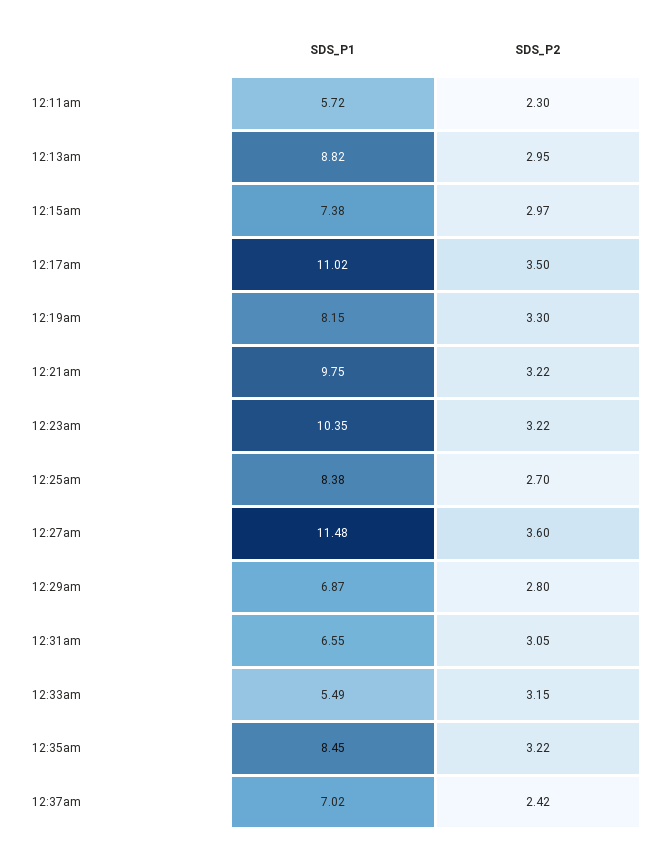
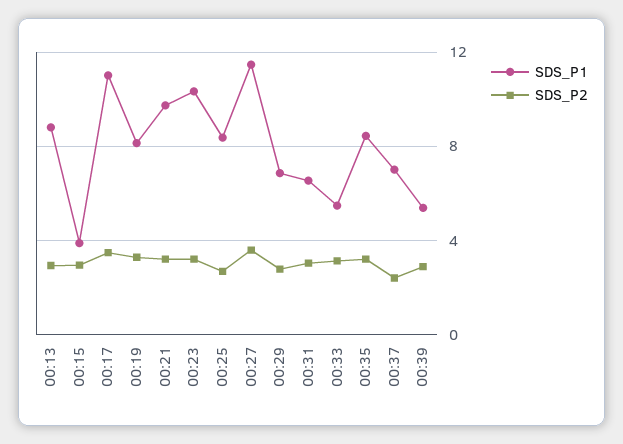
SDS_P1, 12:11am: 5.72 -> none
SDS_P2, 12:11am: 2.3 -> none
SDS_P1, 12:15am: 7.38 -> 4
SDS_P1, 00:39: none -> 5.5
SDS_P2, 00:39: none -> 3

